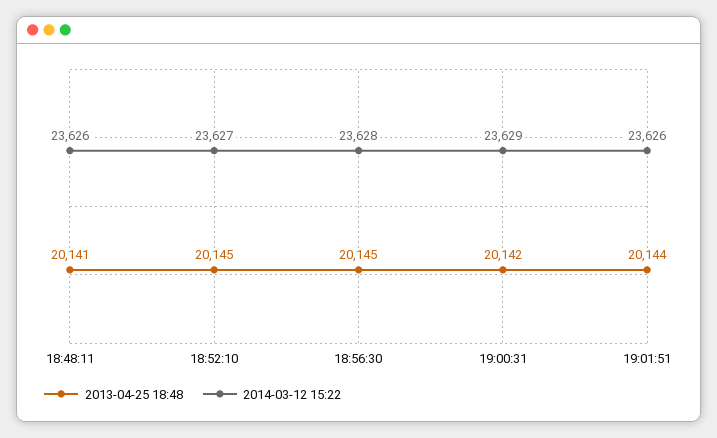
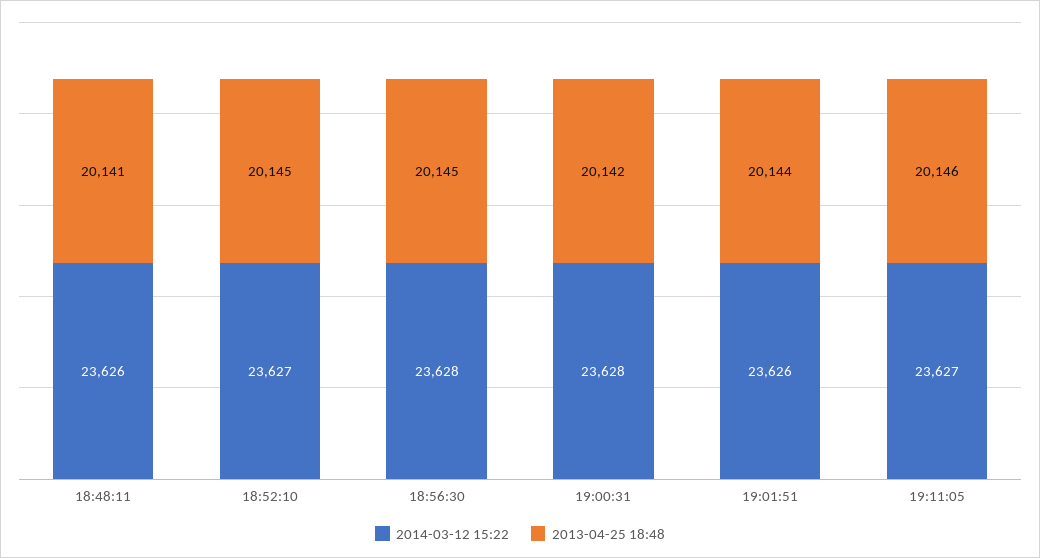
2014-03-12 15:22, 19:00:31: 23629 -> 23628
2014-03-12 15:22, 19:11:05: none -> 23627
2013-04-25 18:48, 19:11:05: none -> 20146

